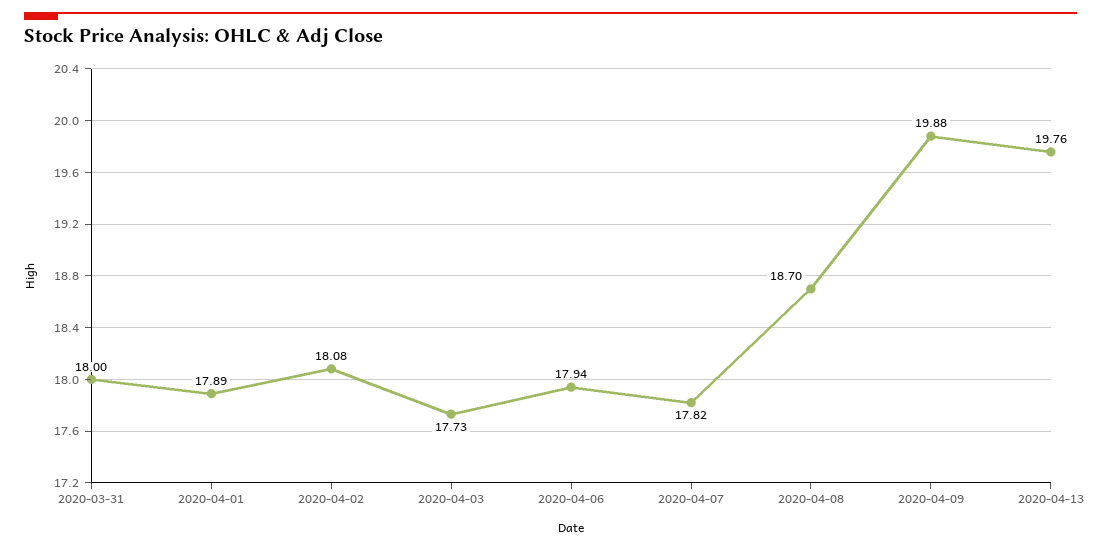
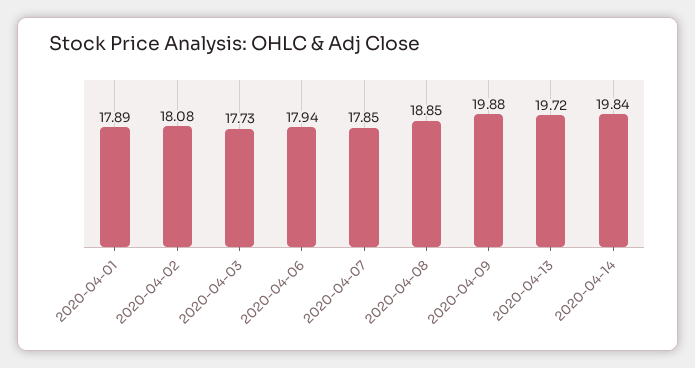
2020-03-31: 18 -> none
2020-04-07: 17.82 -> 17.85
2020-04-08: 18.7 -> 18.85
2020-04-13: 19.76 -> 19.72
2020-04-14: none -> 19.84

